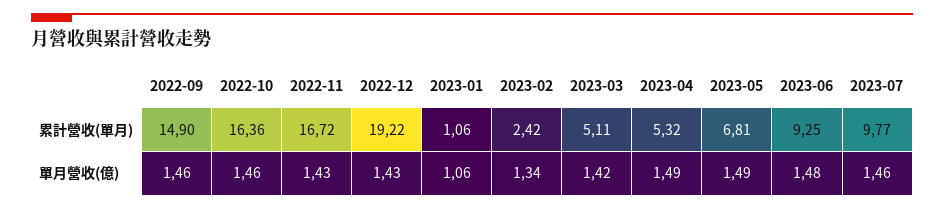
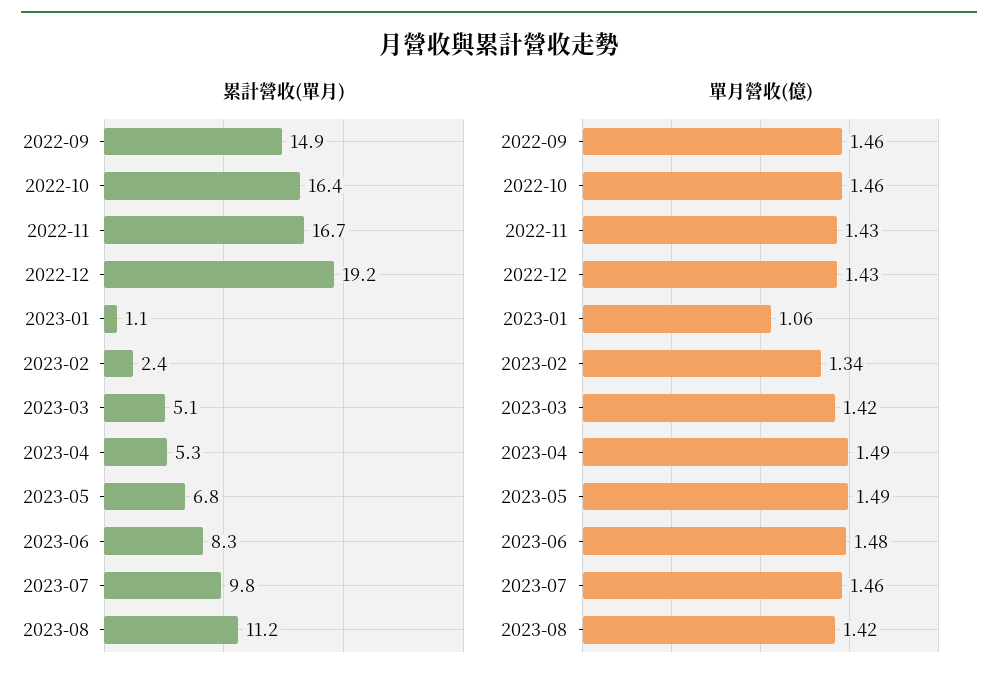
累計營收(單月), 2023-06: 9.25 -> 8.3
累計營收(單月), 2023-08: none -> 11.2
單月營收(億), 2023-08: none -> 1.42

